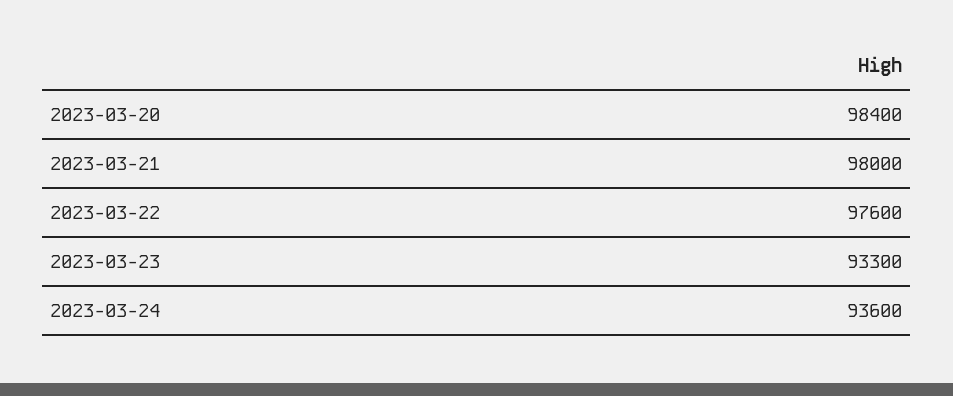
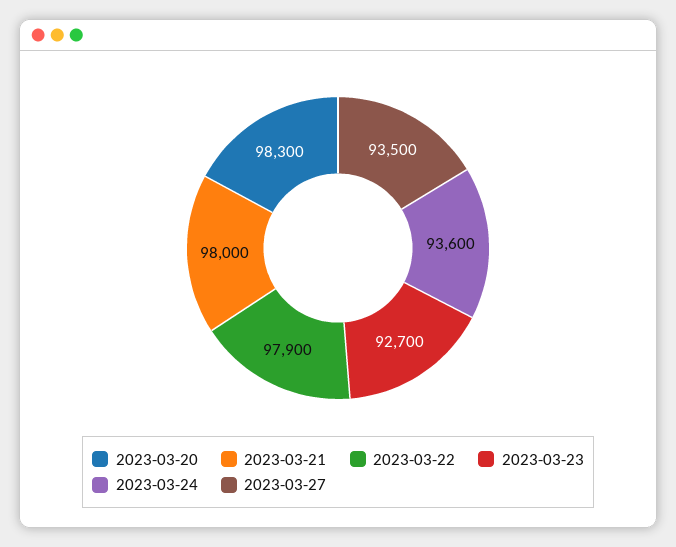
2023-03-20: 98400 -> 98300
2023-03-22: 97600 -> 97900
2023-03-23: 93300 -> 92700
2023-03-27: none -> 93500

